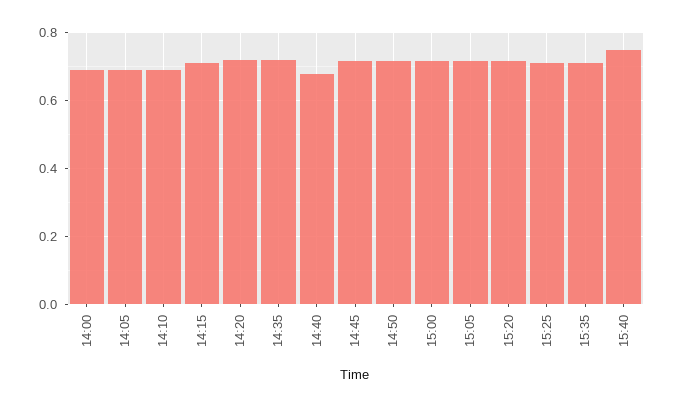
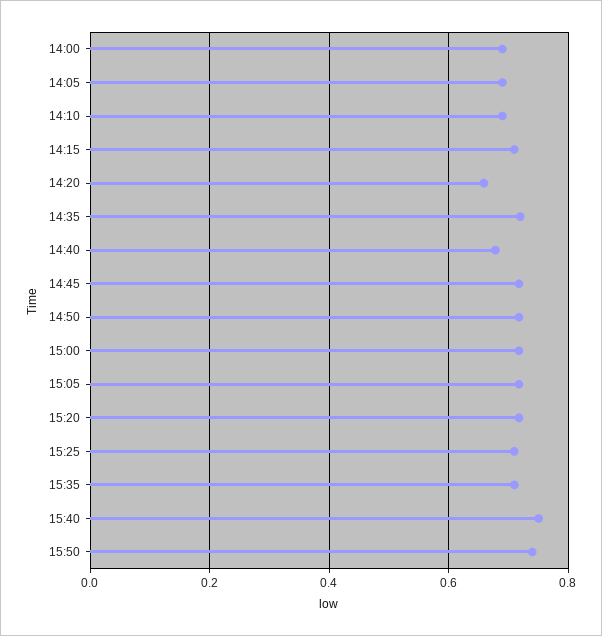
14:20: 0.72 -> 0.66
15:50: none -> 0.74

